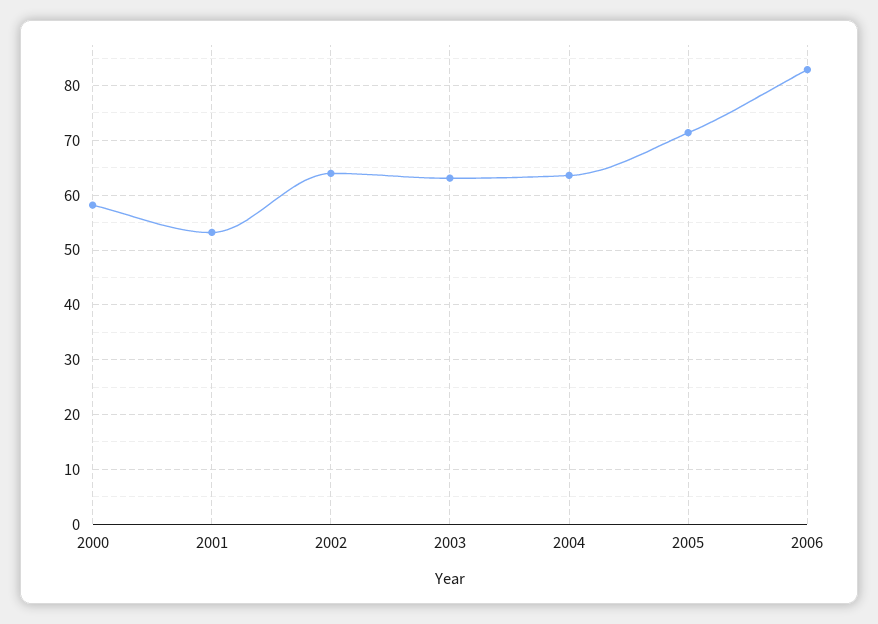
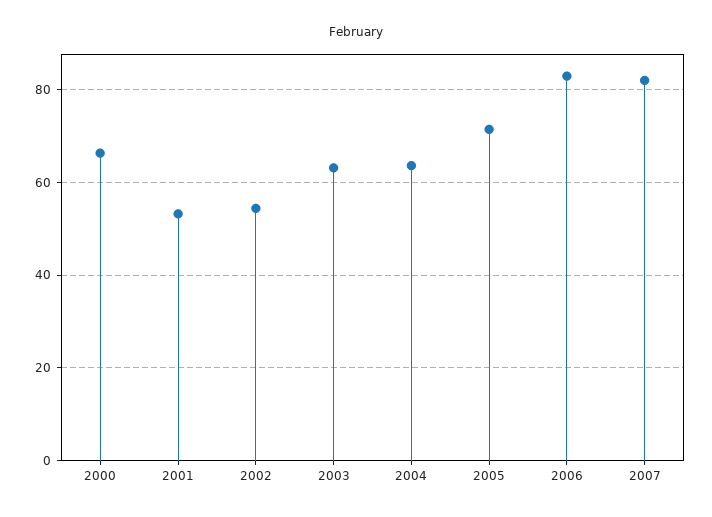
2000: 58 -> 66
2002: 64 -> 54
2007: none -> 82

